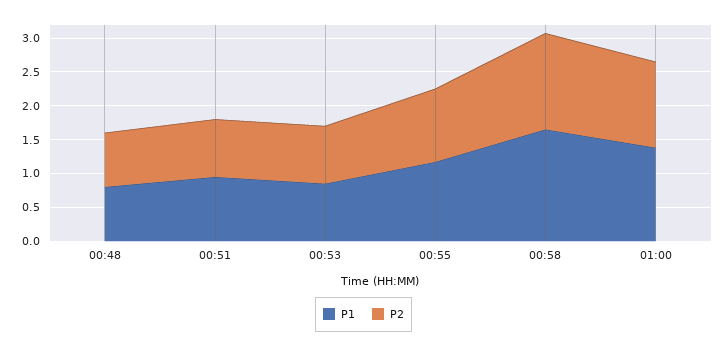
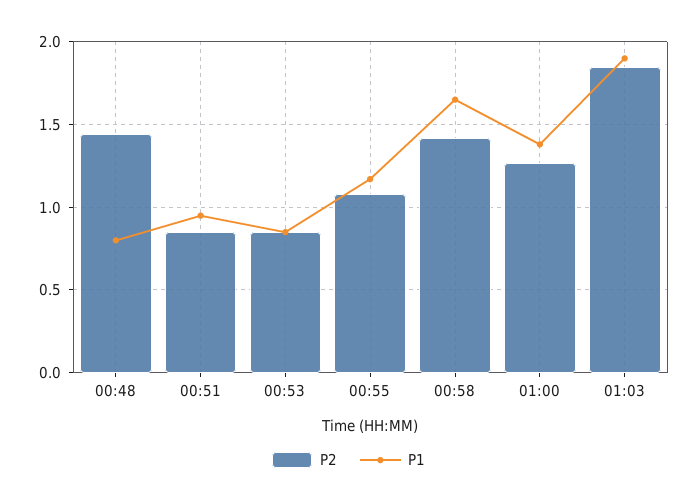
P2, 00:48: 0.75 -> 1.45
P2, 01:03: none -> 1.85
P1, 01:03: none -> 1.9

